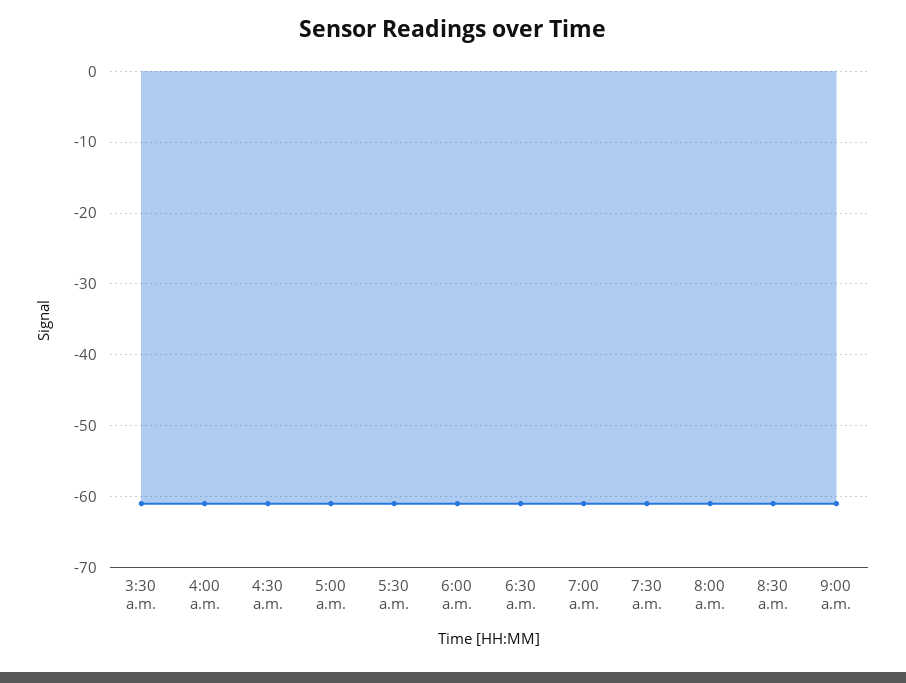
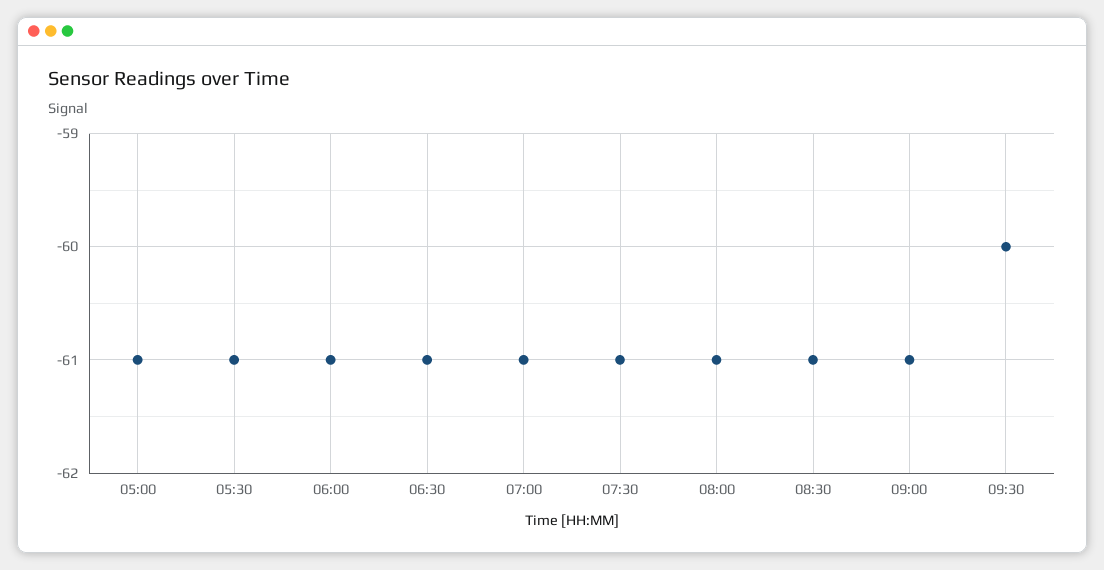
3:30 a.m.: -61 -> none
4:00 a.m.: -61 -> none
4:30 a.m.: -61 -> none
09:30: none -> -60

